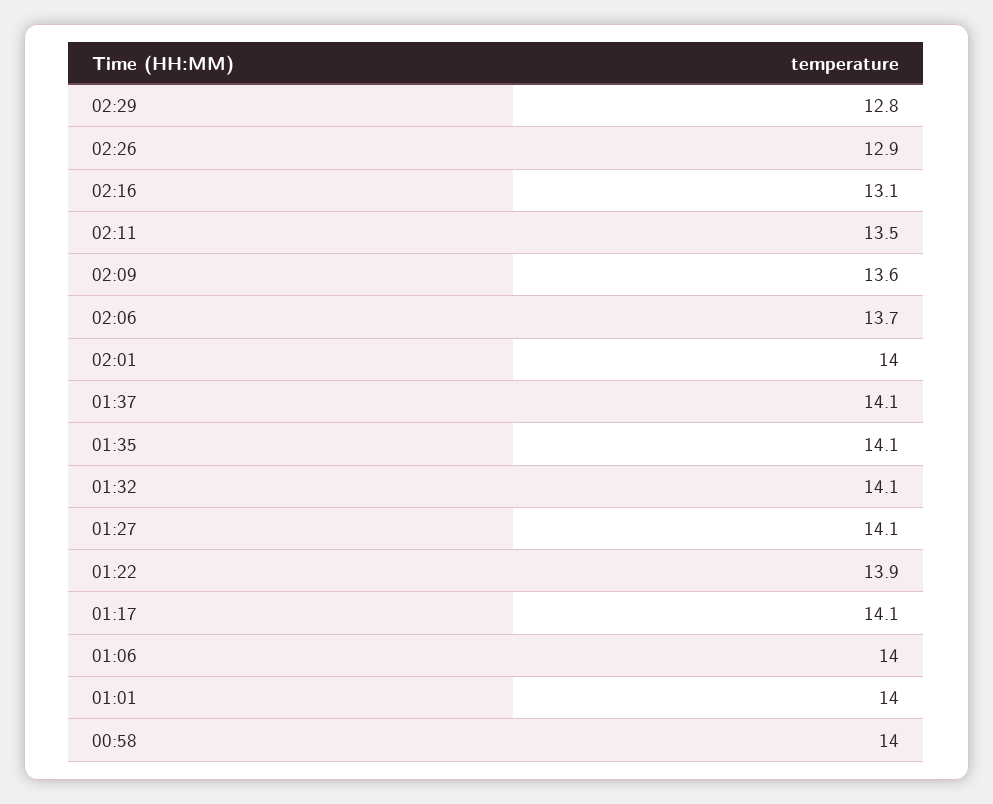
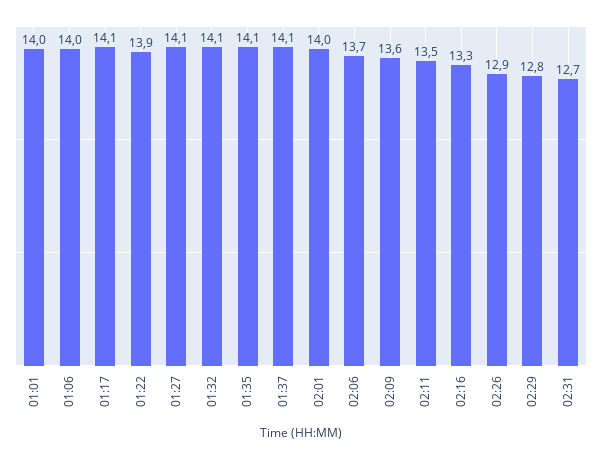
02:16: 13.1 -> 13.3
00:58: 14 -> none
02:31: none -> 12.7

